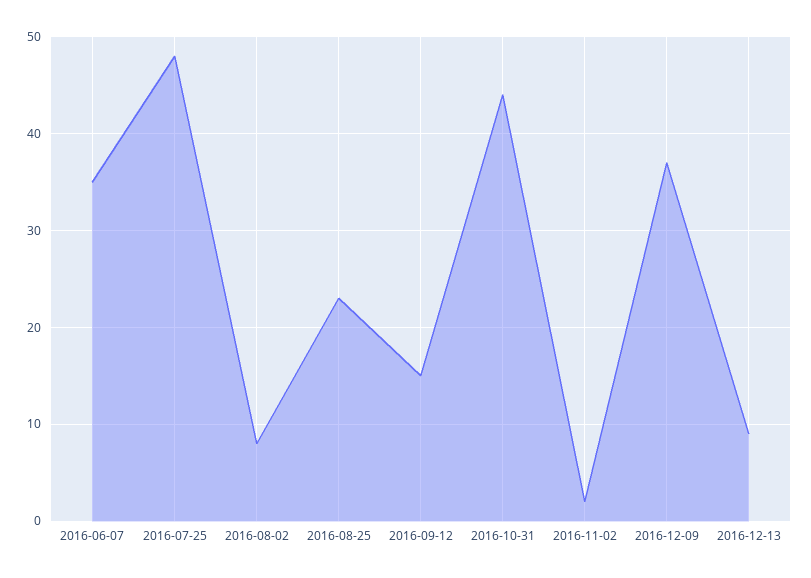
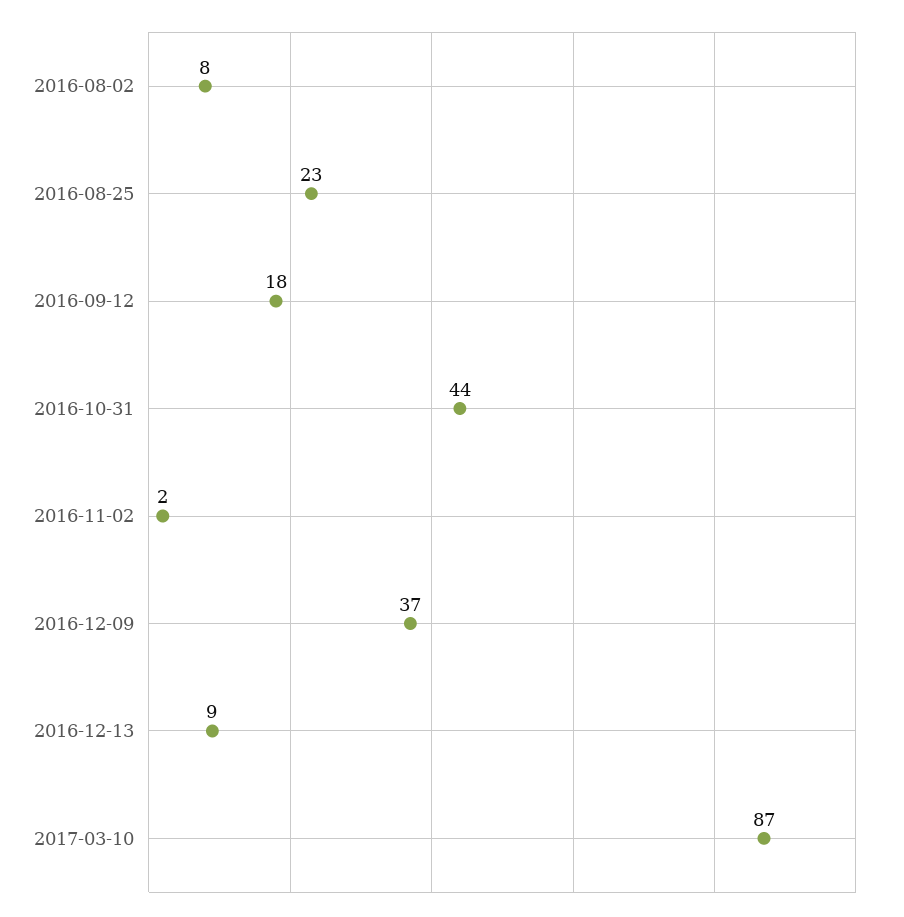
2016-06-07: 35 -> none
2016-07-25: 48 -> none
2016-09-12: 15 -> 18
2017-03-10: none -> 87

